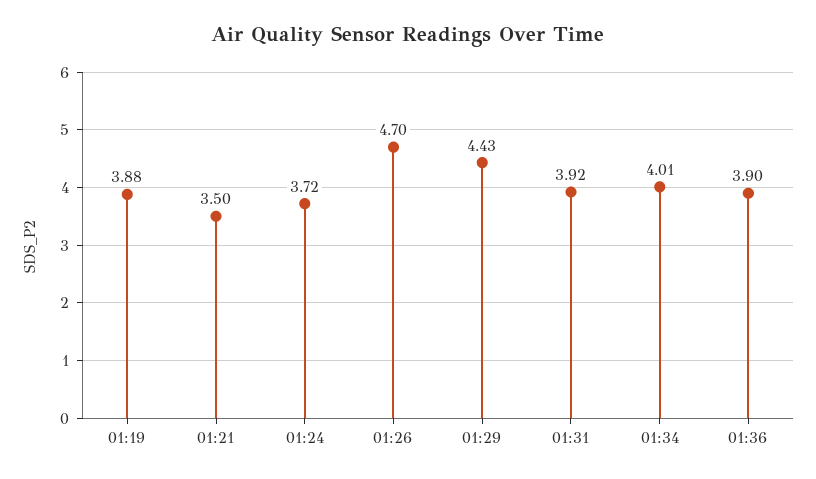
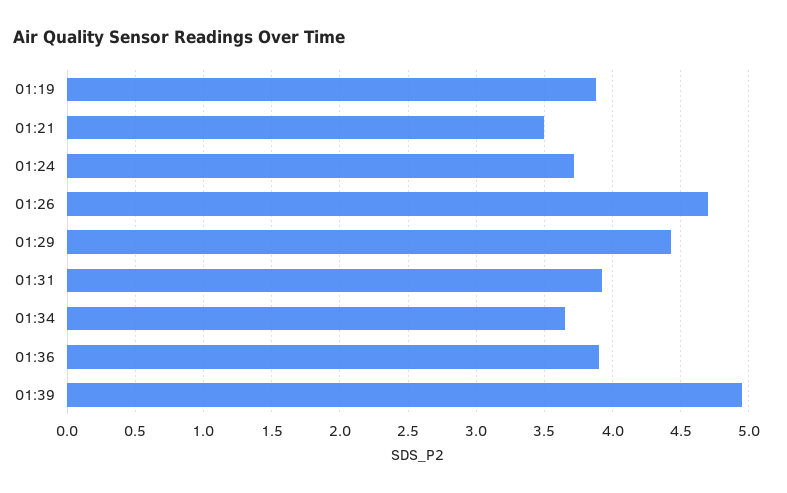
01:34: 4.01 -> 3.65
01:39: none -> 4.95

